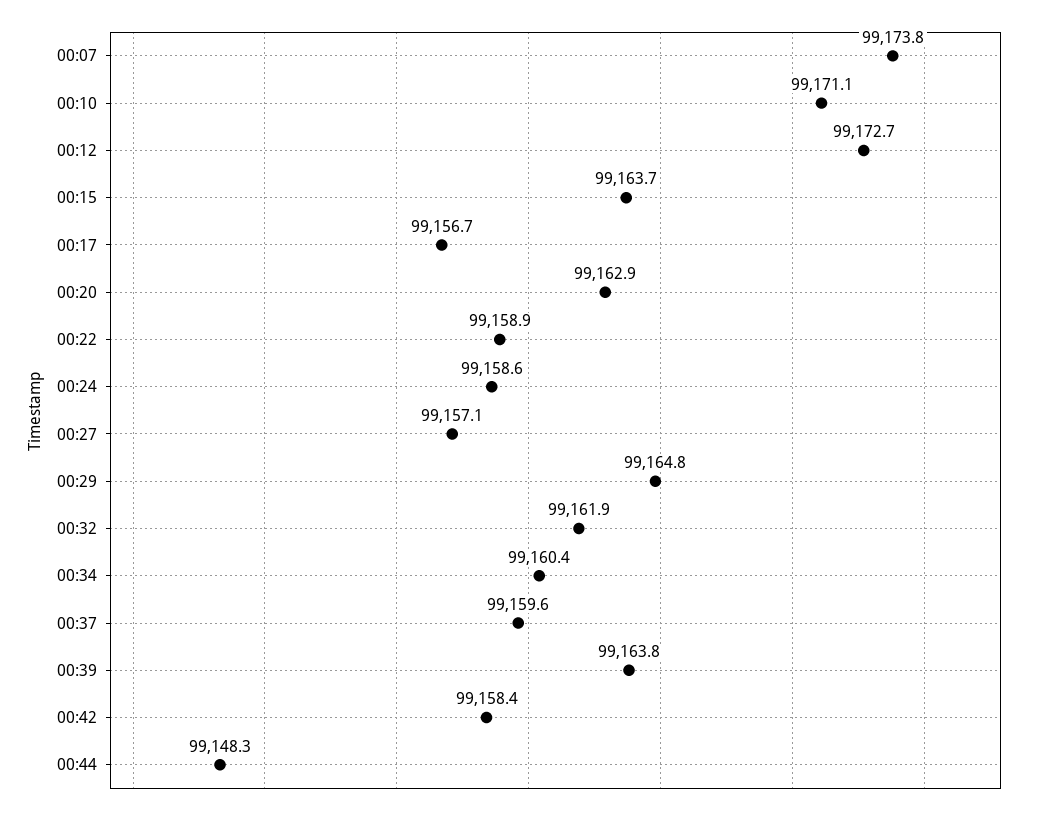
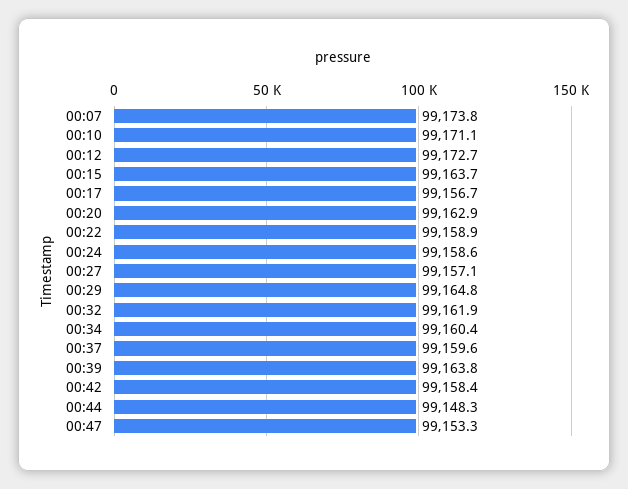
00:47: none -> 99153.3

